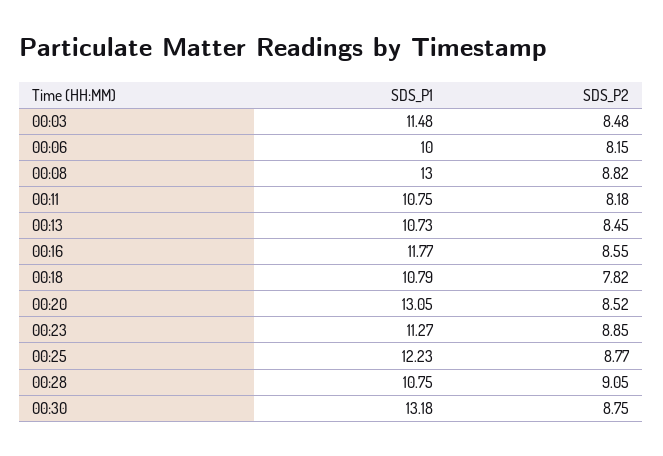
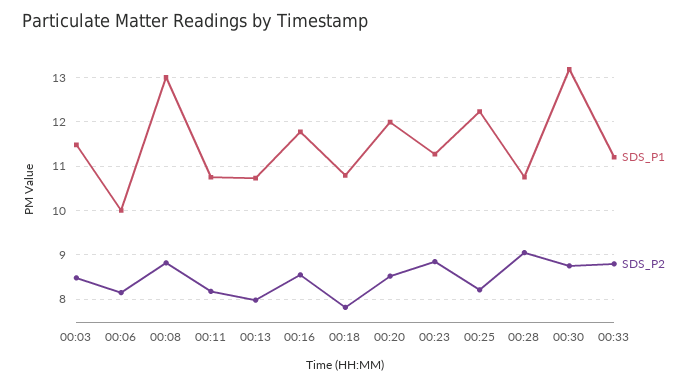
SDS_P2, 00:13: 8.45 -> 8
SDS_P1, 00:20: 13.05 -> 12
SDS_P2, 00:25: 8.77 -> 8.2
SDS_P1, 00:33: none -> 11.2
SDS_P2, 00:33: none -> 8.8

